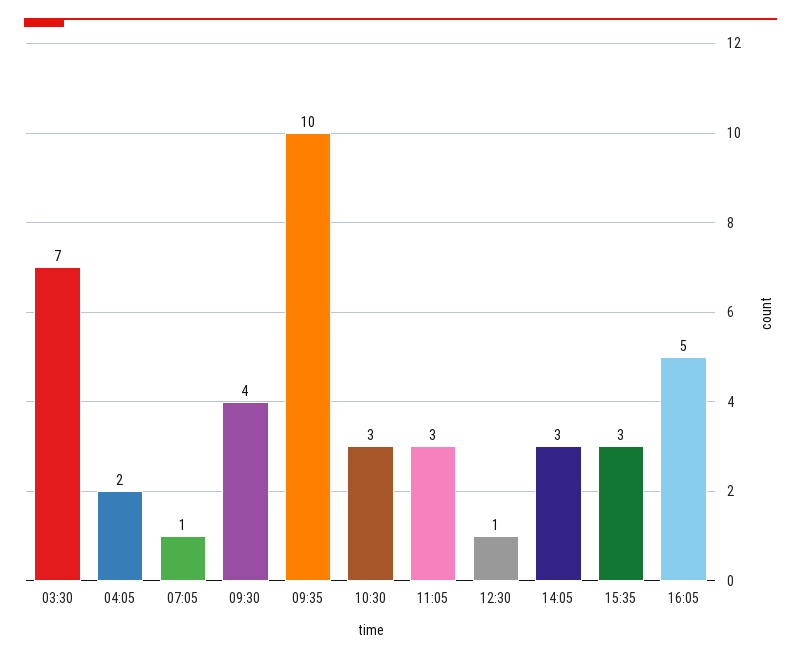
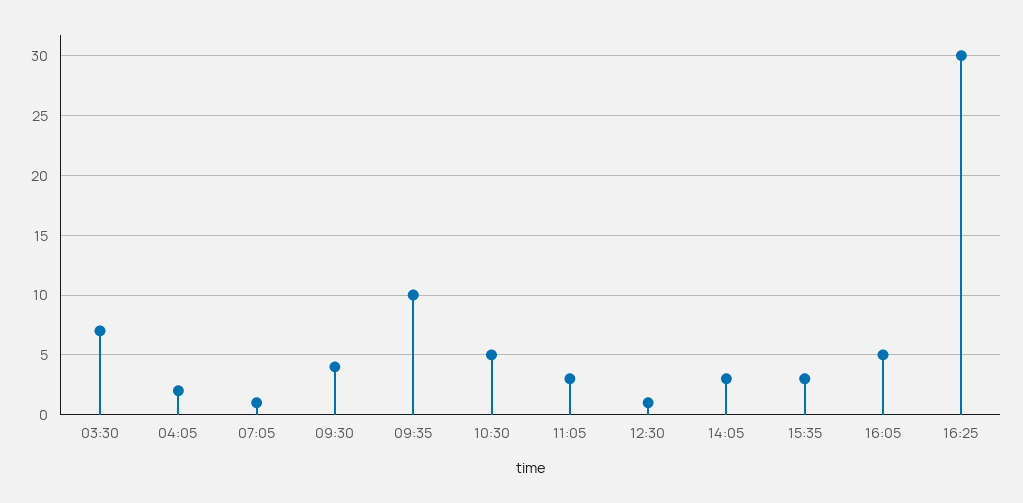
10:30: 3 -> 5
16:25: none -> 30

